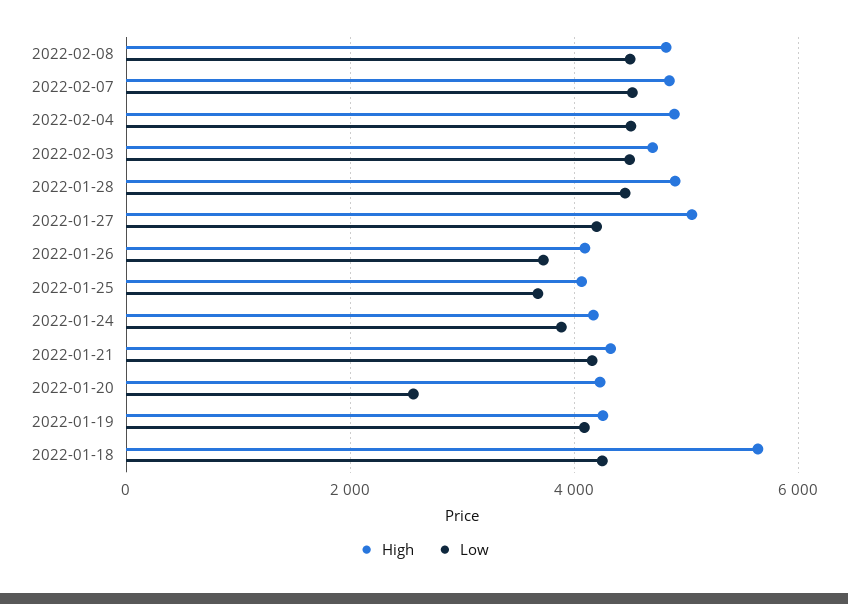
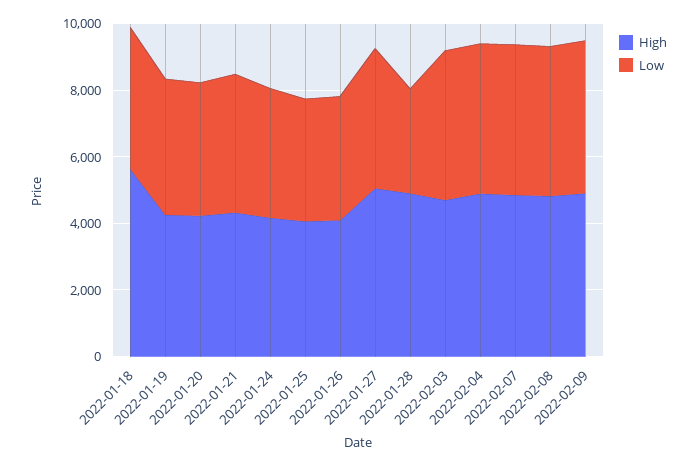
Low, 2022-01-28: 4400 -> 3000
Low, 2022-01-20: 2600 -> 4000
High, 2022-02-09: none -> 5000
Low, 2022-02-09: none -> 4500

